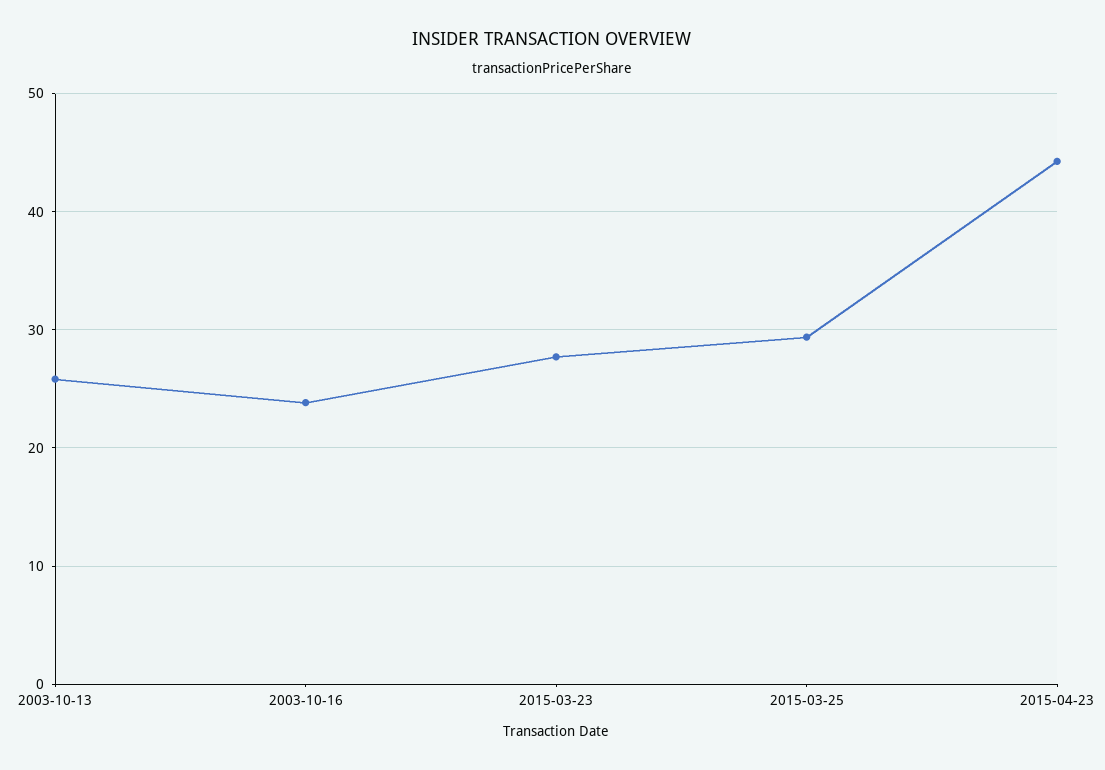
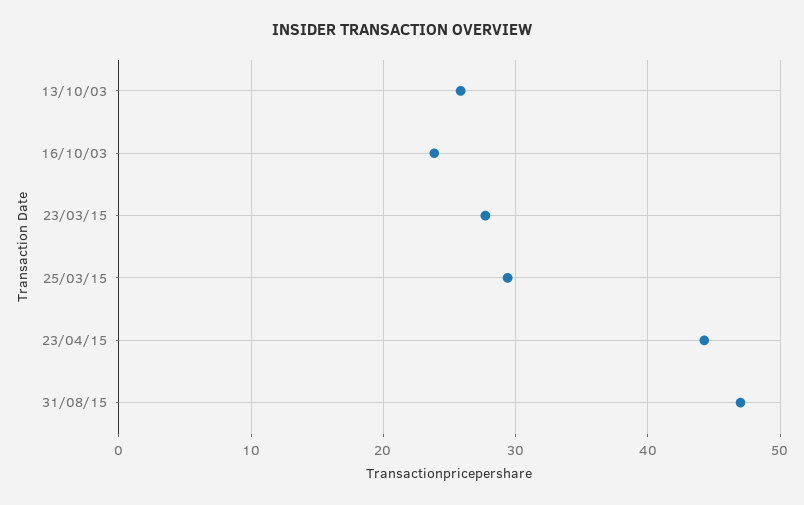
31/08/15: none -> 47

